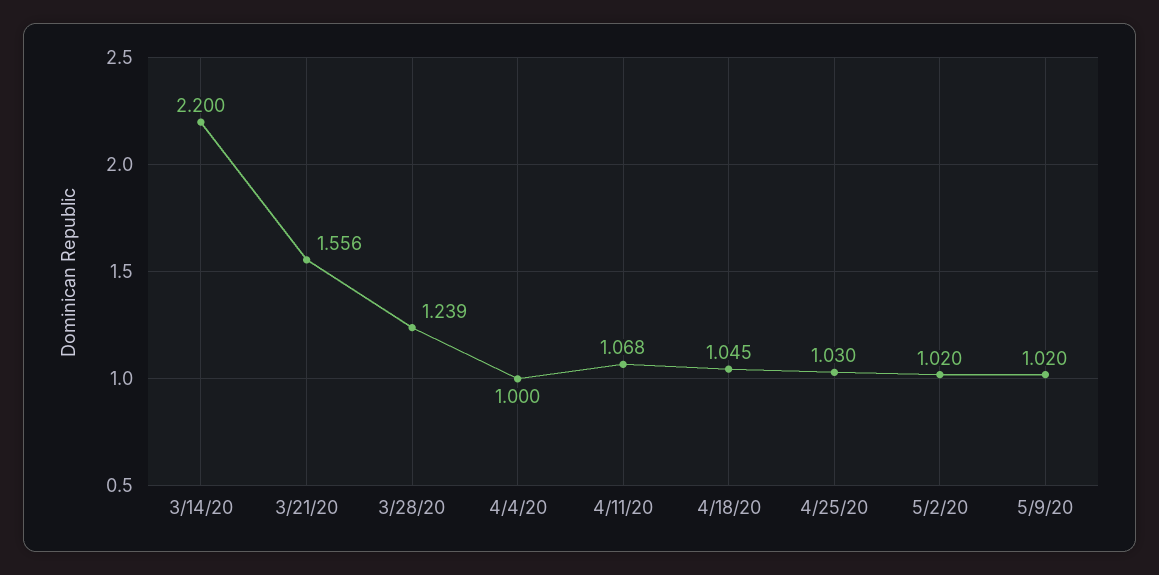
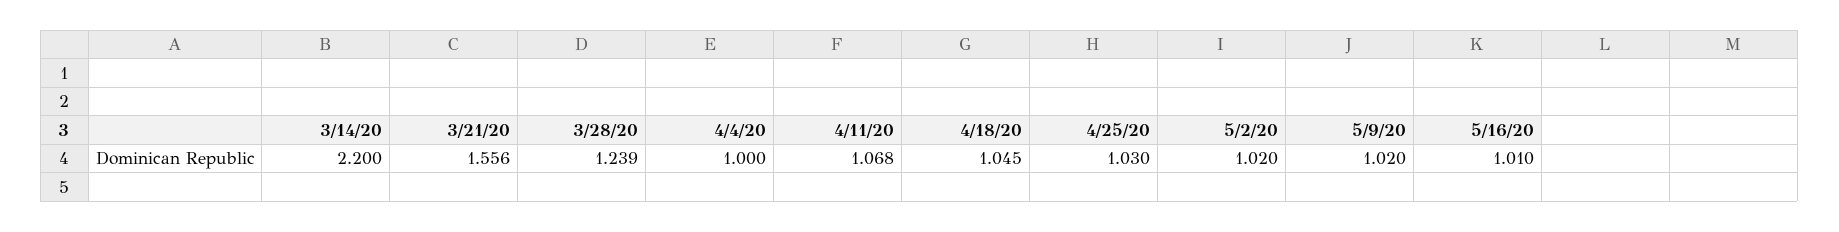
5/16/20: none -> 1.01

